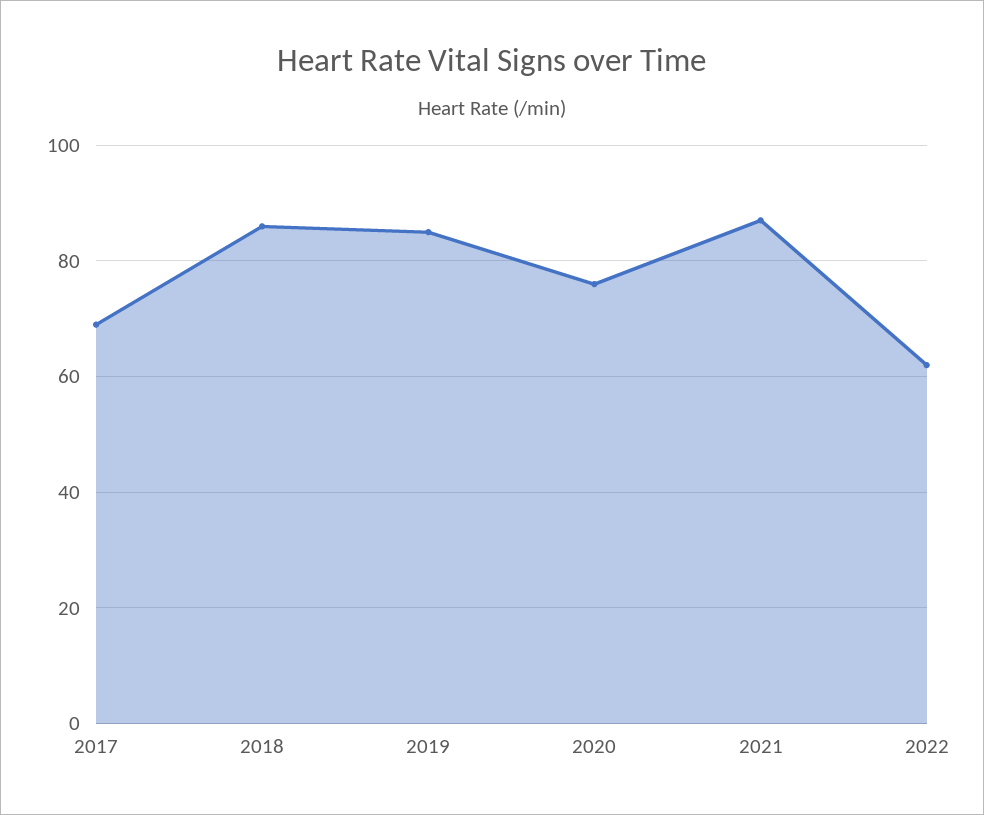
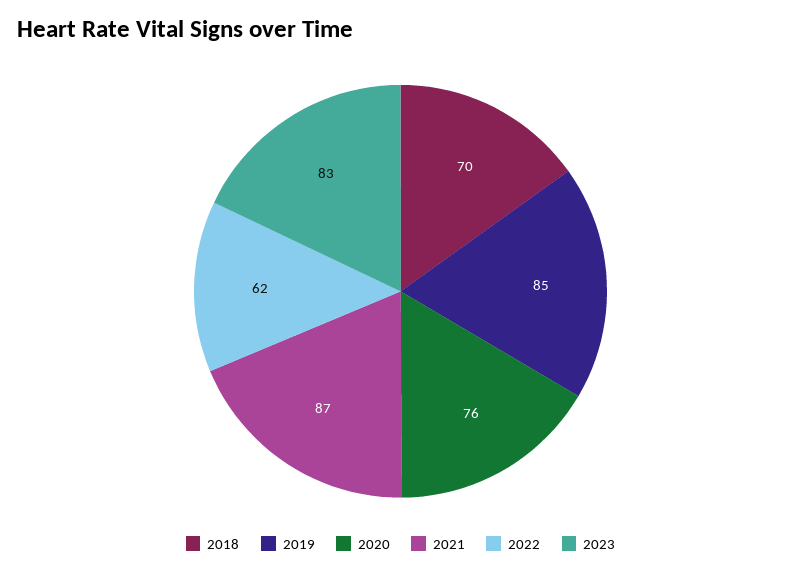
2017: 70 -> none
2018: 85 -> 70
2023: none -> 83

